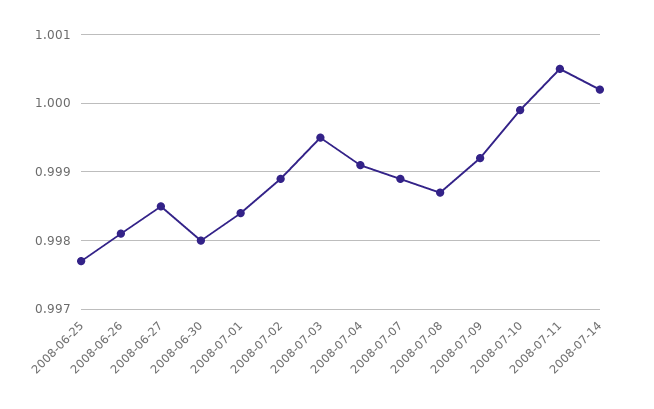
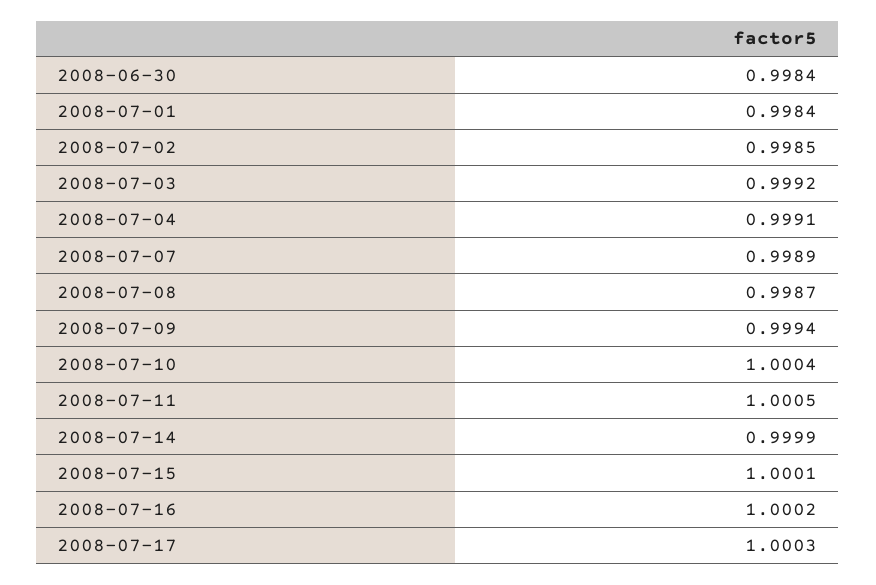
2008-06-25: 0.9977 -> none
2008-06-26: 0.9981 -> none
2008-06-27: 0.9985 -> none
2008-06-30: 0.998 -> 0.9984
2008-07-02: 0.9989 -> 0.9985
2008-07-03: 0.9995 -> 0.9992
2008-07-09: 0.9992 -> 0.9994
2008-07-10: 0.9999 -> 1.0004
2008-07-14: 1.0002 -> 0.9999
2008-07-15: none -> 1.0001
2008-07-16: none -> 1.0002
2008-07-17: none -> 1.0003

